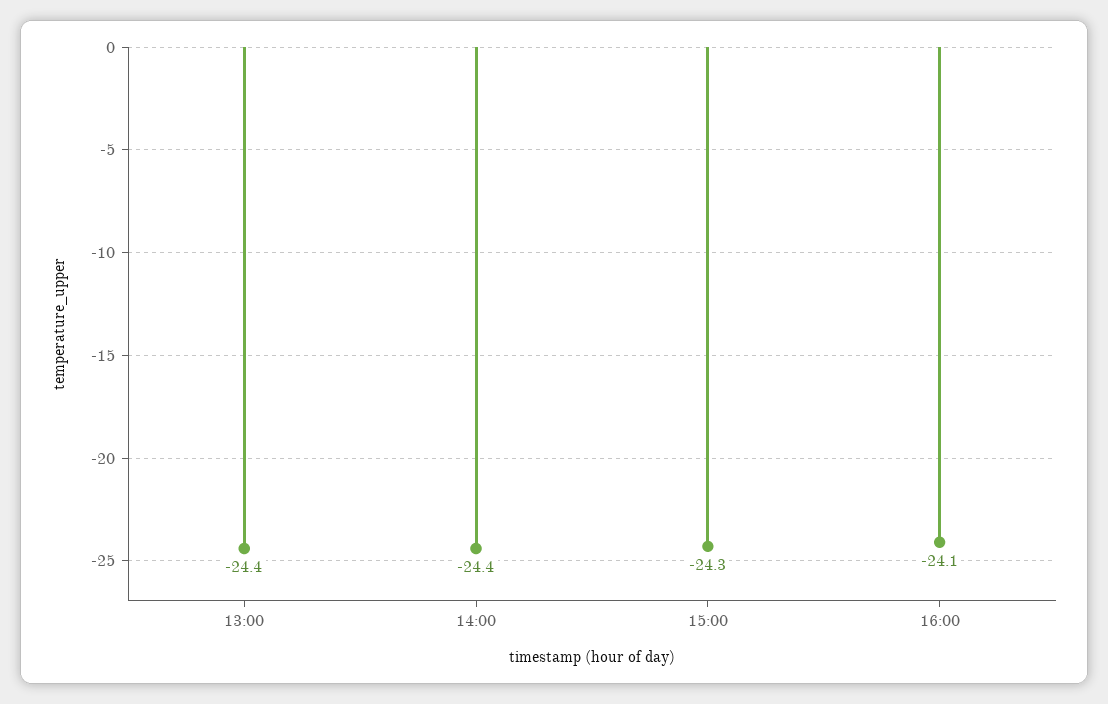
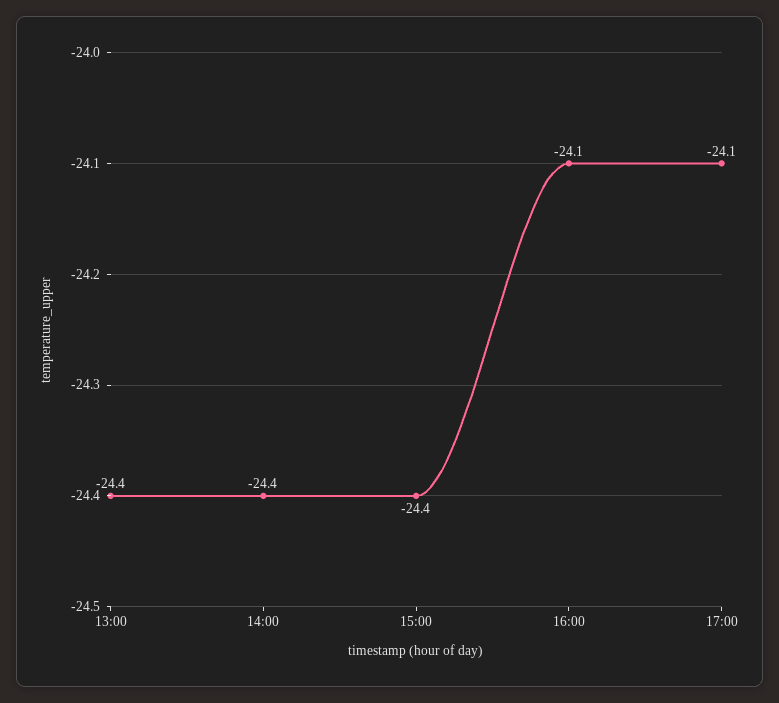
15:00: -24.3 -> -24.4
17:00: none -> -24.1

